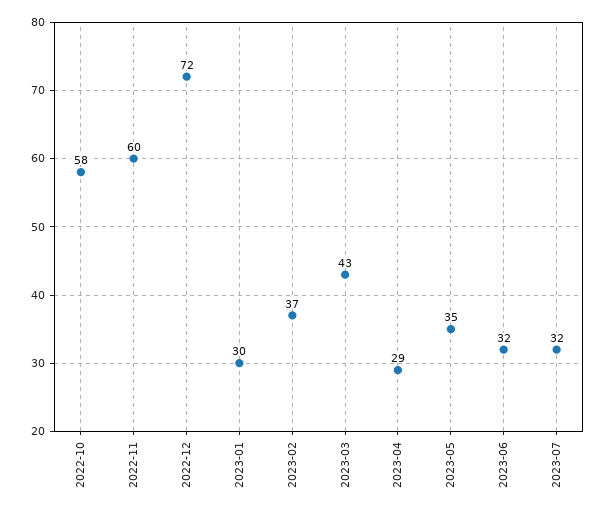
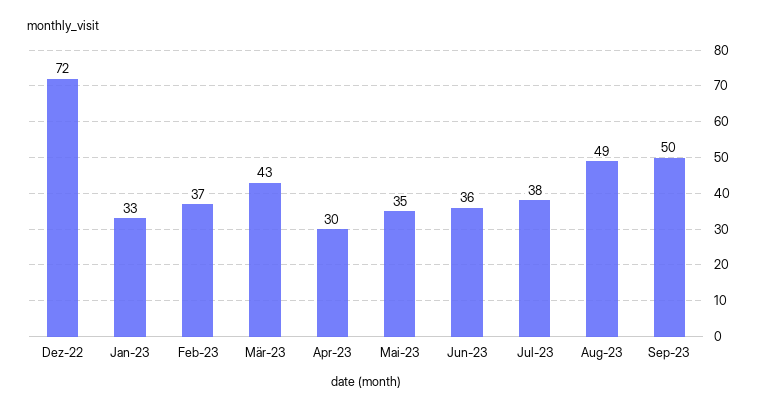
2022-10: 58 -> none
2022-11: 60 -> none
2023-01: 30 -> 33
2023-04: 29 -> 30
2023-06: 32 -> 36
2023-07: 32 -> 38
Aug-23: none -> 49
Sep-23: none -> 50

